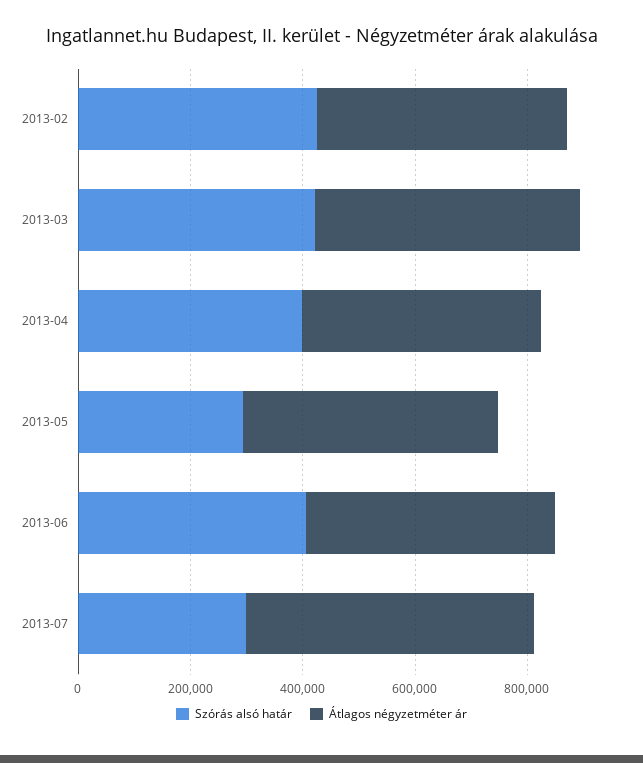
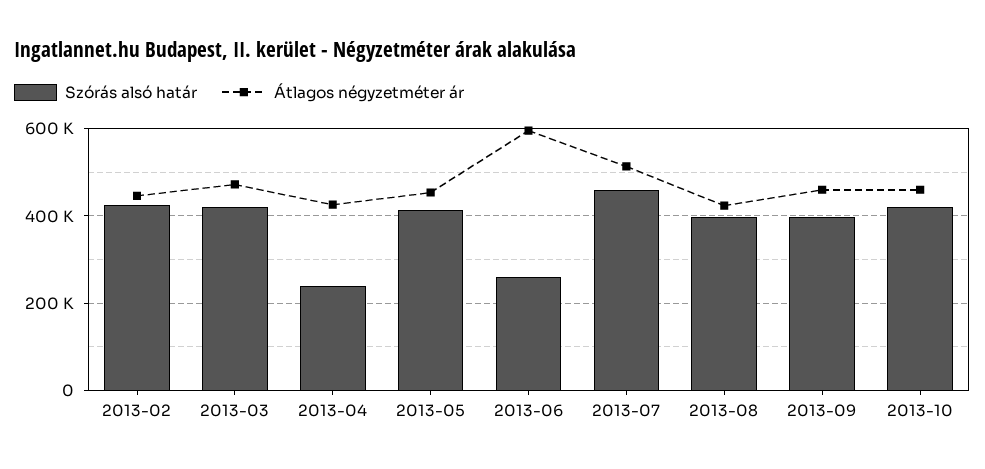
Szórás alsó határ, 2013-04: 400000 -> 240000
Szórás alsó határ, 2013-05: 300000 -> 420000
Szórás alsó határ, 2013-06: 400000 -> 260000
Átlagos négyzetméter ár, 2013-06: 450000 -> 600000
Szórás alsó határ, 2013-07: 300000 -> 460000
Szórás alsó határ, 2013-08: none -> 400000
Átlagos négyzetméter ár, 2013-08: none -> 420000
Szórás alsó határ, 2013-09: none -> 400000
Átlagos négyzetméter ár, 2013-09: none -> 460000
Szórás alsó határ, 2013-10: none -> 420000
Átlagos négyzetméter ár, 2013-10: none -> 460000

